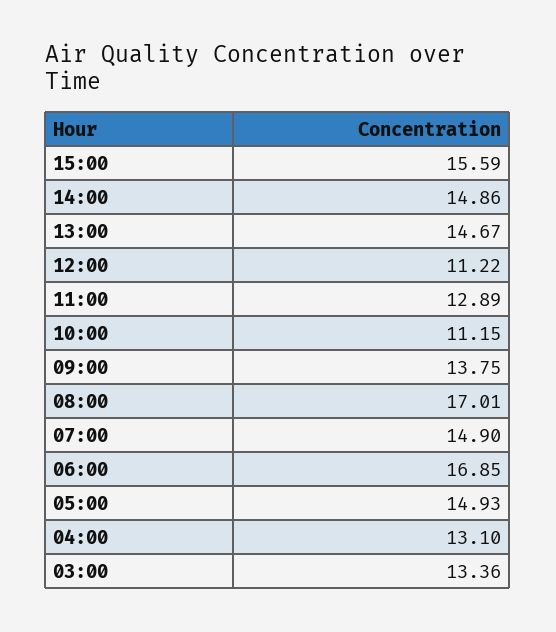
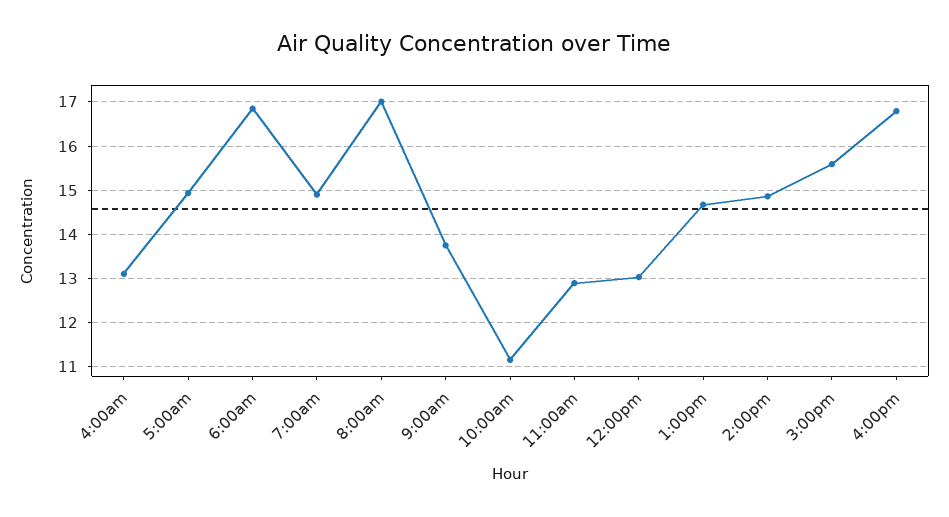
12:00: 11.22 -> 13
03:00: 13.36 -> none
4:00pm: none -> 16.8

